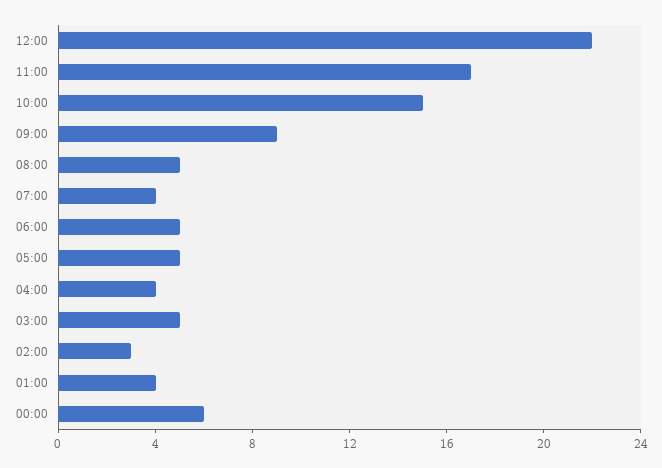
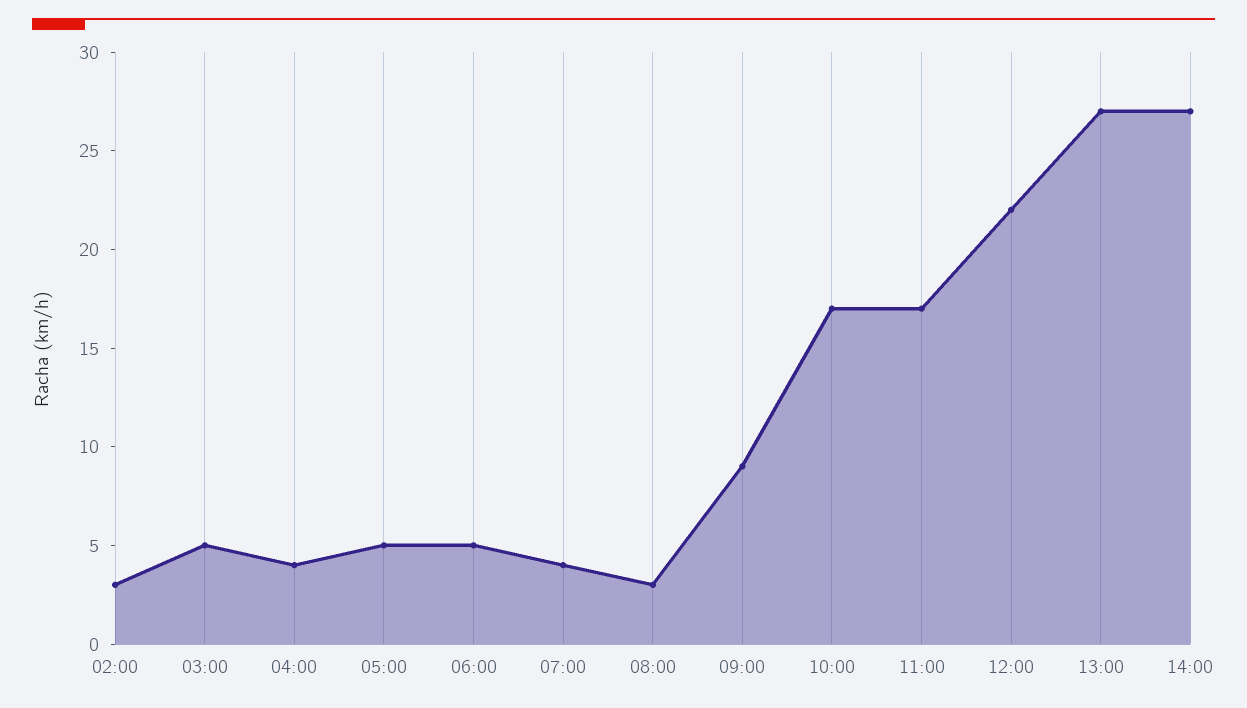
10:00: 15 -> 17
08:00: 5 -> 3
01:00: 4 -> none
00:00: 6 -> none
13:00: none -> 27
14:00: none -> 27

